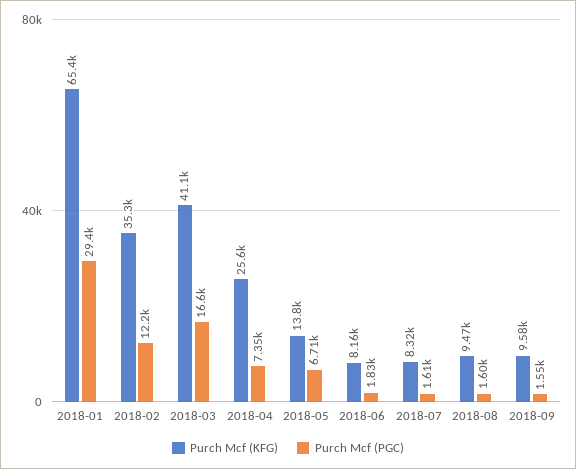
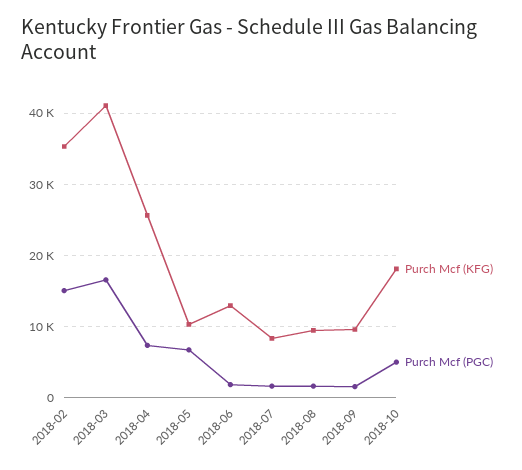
Purch Mcf (KFG), 2018-01: 65400 -> none
Purch Mcf (PGC), 2018-01: 29400 -> none
Purch Mcf (PGC), 2018-02: 12200 -> 15000
Purch Mcf (KFG), 2018-05: 13800 -> 10000
Purch Mcf (KFG), 2018-06: 8160 -> 13000
Purch Mcf (KFG), 2018-10: none -> 18000
Purch Mcf (PGC), 2018-10: none -> 5000

